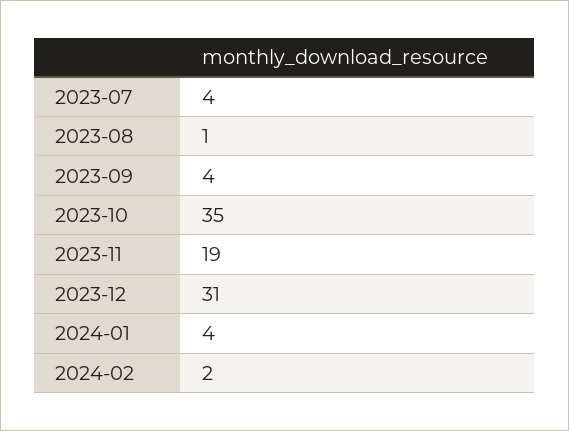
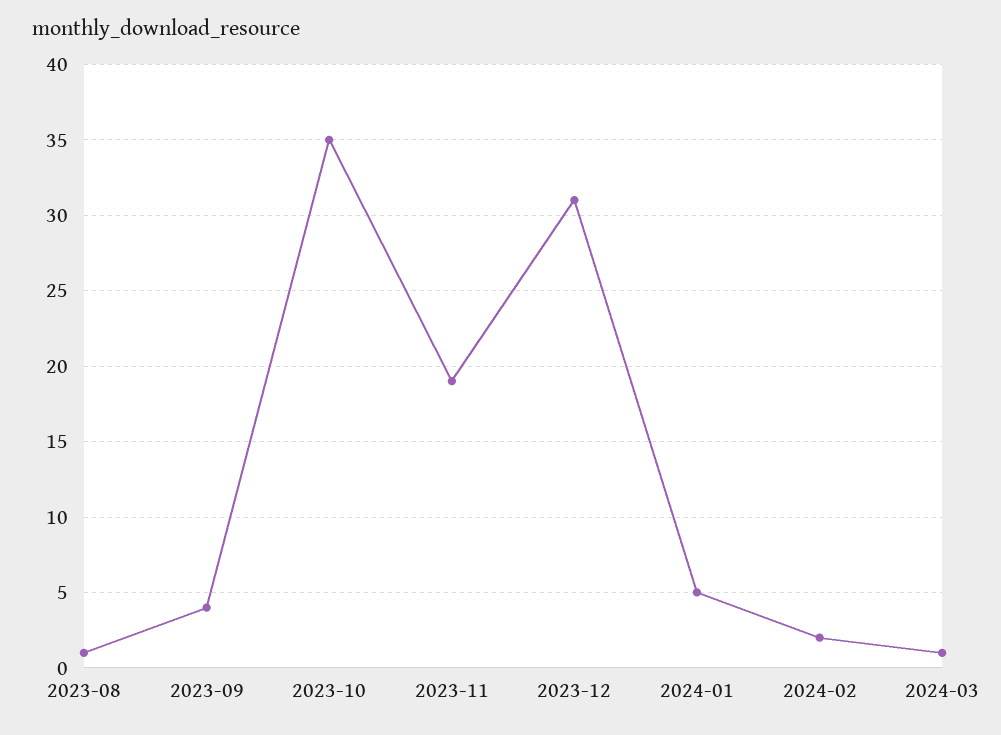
2023-07: 4 -> none
2024-01: 4 -> 5
2024-03: none -> 1

